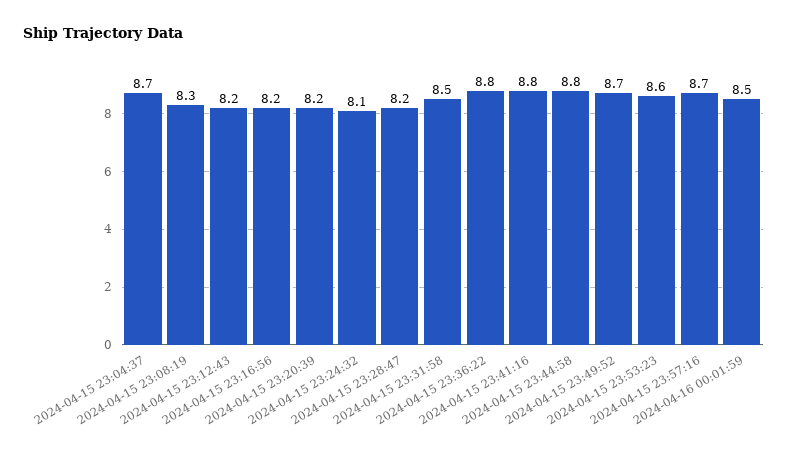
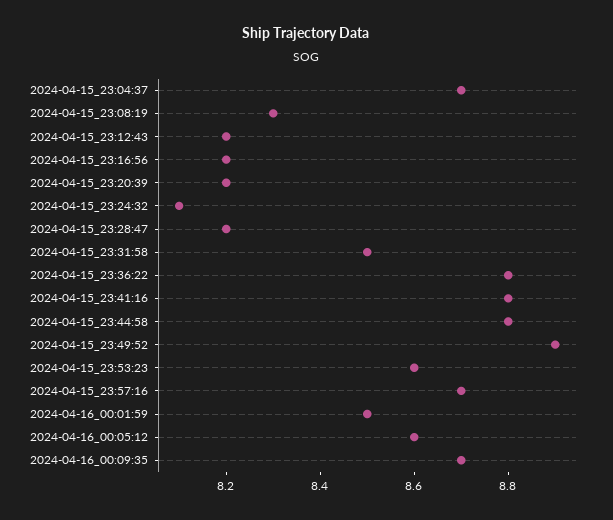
2024-04-15 23:49:52: 8.7 -> 8.9
2024-04-16_00:05:12: none -> 8.6
2024-04-16_00:09:35: none -> 8.7

